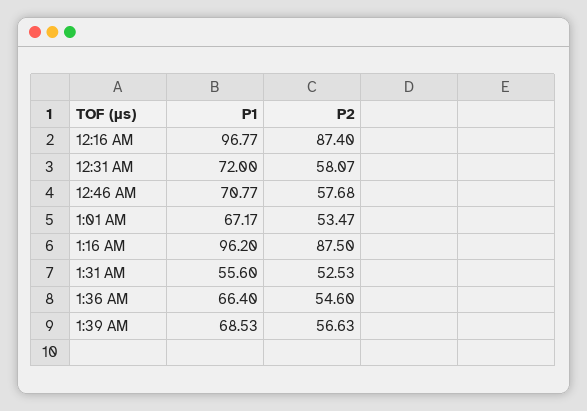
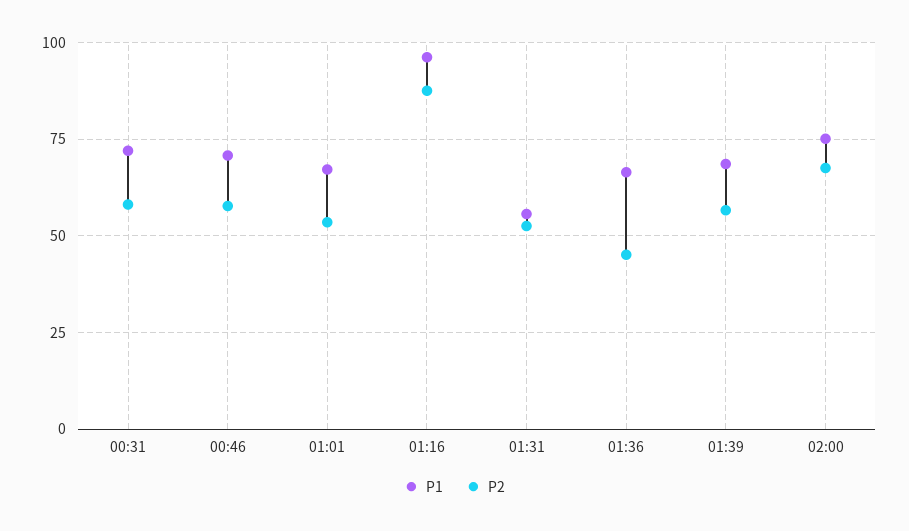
P1, 12:16 AM: 96.77 -> none
P2, 12:16 AM: 87.4 -> none
P2, 1:36 AM: 54.6 -> 45
P1, 02:00: none -> 75
P2, 02:00: none -> 67.5

